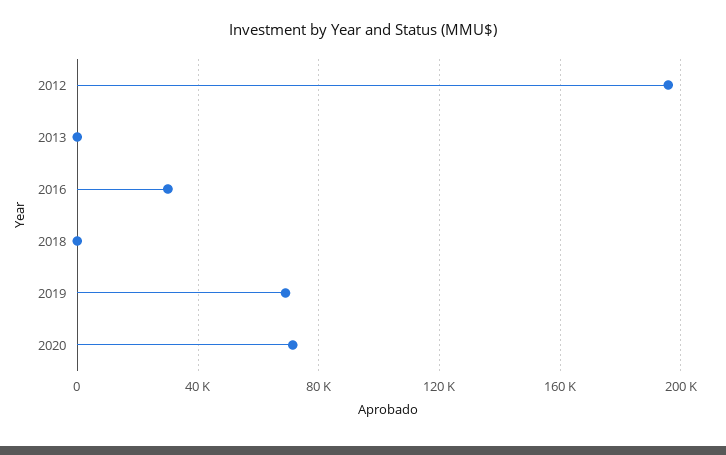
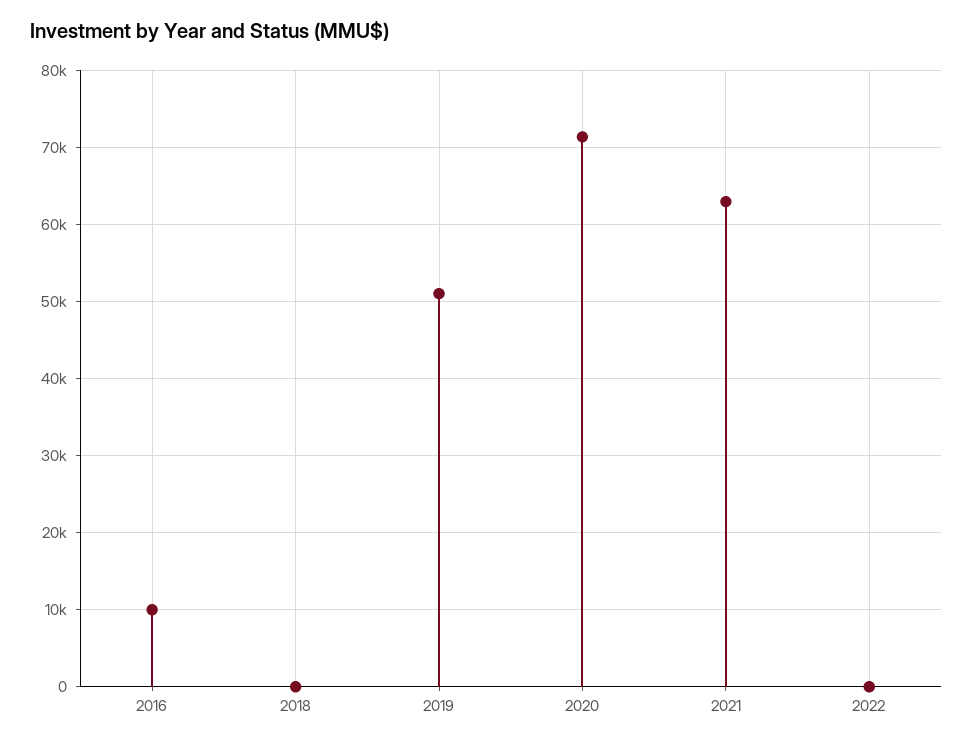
2012: 195000 -> none
2013: 0 -> none
2016: 30000 -> 10000
2019: 70000 -> 51000
2021: none -> 63000
2022: none -> 0

